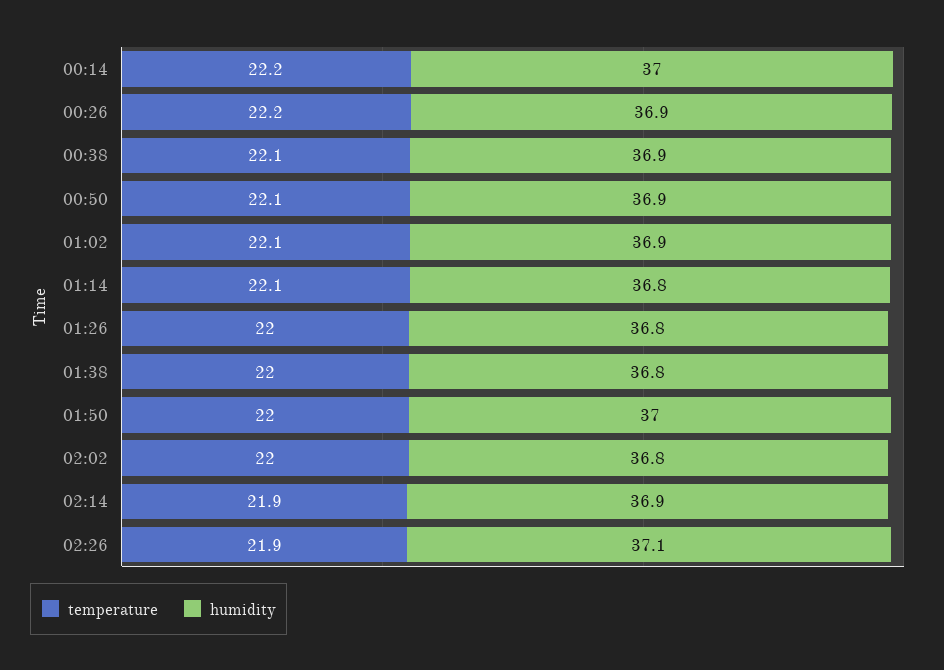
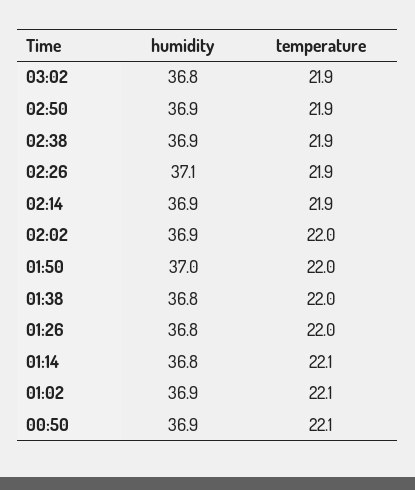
temperature, 00:14: 22.2 -> none
humidity, 00:14: 37 -> none
temperature, 00:26: 22.2 -> none
humidity, 00:26: 36.9 -> none
temperature, 00:38: 22.1 -> none
humidity, 00:38: 36.9 -> none
humidity, 02:02: 36.8 -> 36.9
humidity, 03:02: none -> 36.8
temperature, 03:02: none -> 21.9
humidity, 02:50: none -> 36.9
temperature, 02:50: none -> 21.9
humidity, 02:38: none -> 36.9
temperature, 02:38: none -> 21.9

